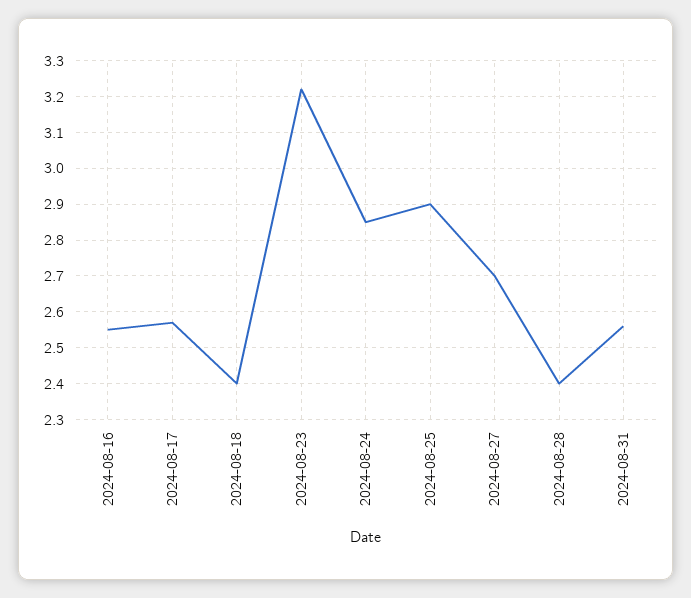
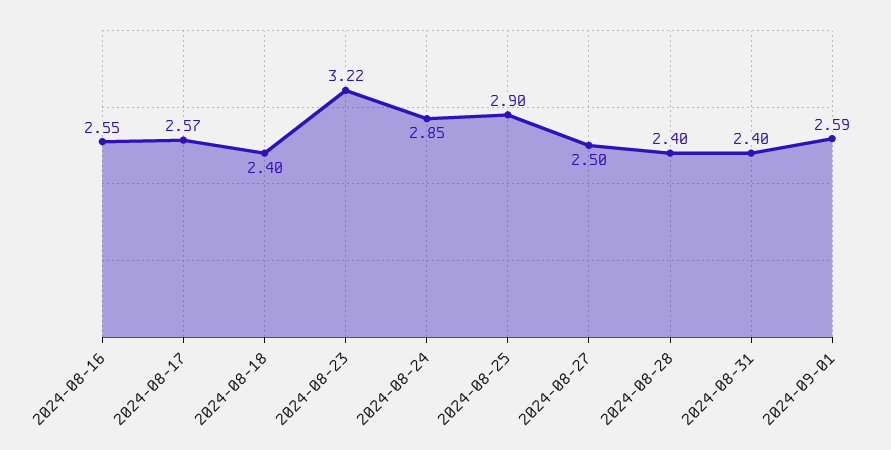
2024-08-27: 2.7 -> 2.5
2024-08-31: 2.55 -> 2.4
2024-09-01: none -> 2.59

